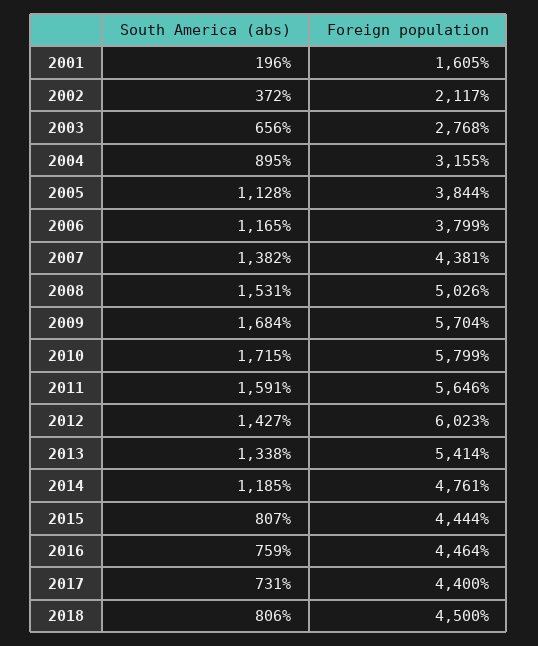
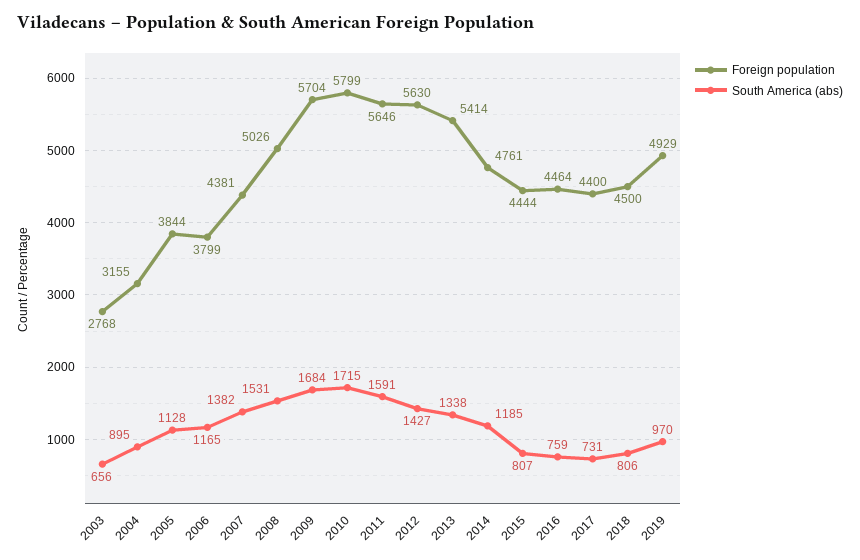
South America (abs), 2001: 196 -> none
Foreign population, 2001: 1605 -> none
South America (abs), 2002: 372 -> none
Foreign population, 2002: 2117 -> none
Foreign population, 2012: 6023 -> 5630
Foreign population, 2019: none -> 4929
South America (abs), 2019: none -> 970

